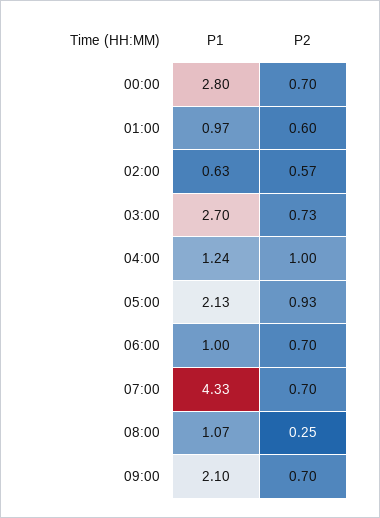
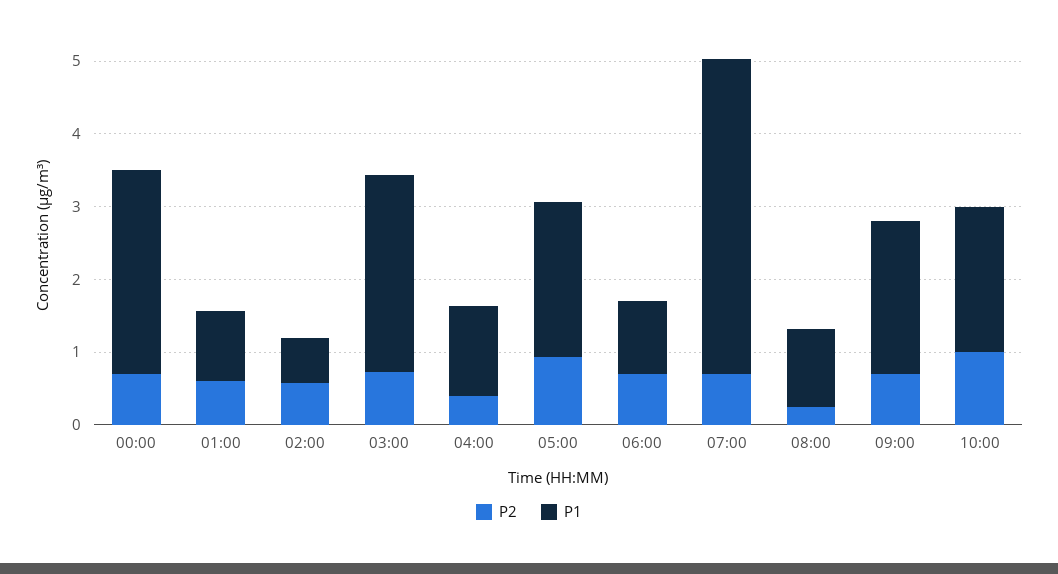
P2, 04:00: 1 -> 0.4
P2, 10:00: none -> 1
P1, 10:00: none -> 2

